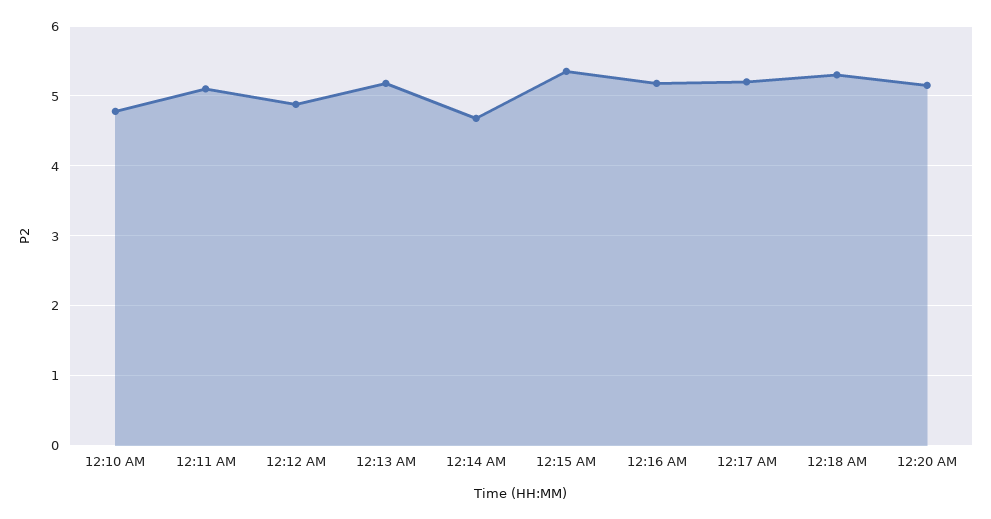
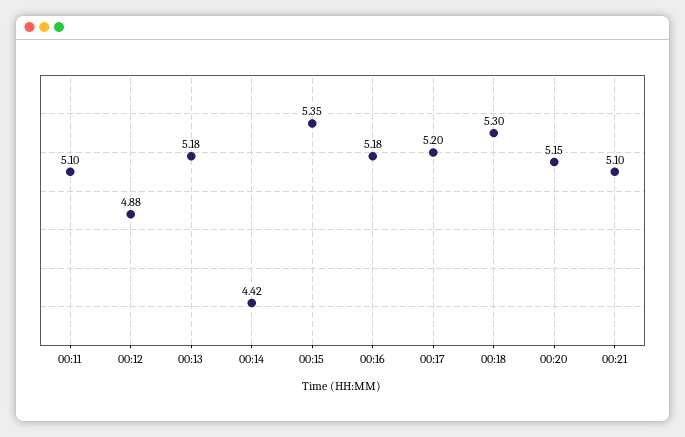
12:10 AM: 4.8 -> none
12:14 AM: 4.7 -> 4.42
00:21: none -> 5.1

